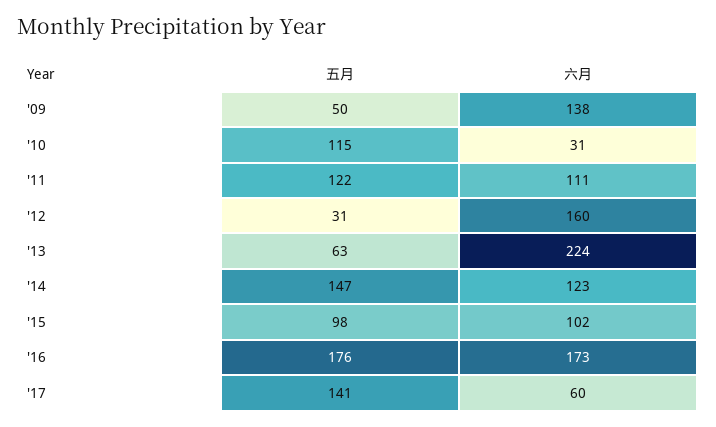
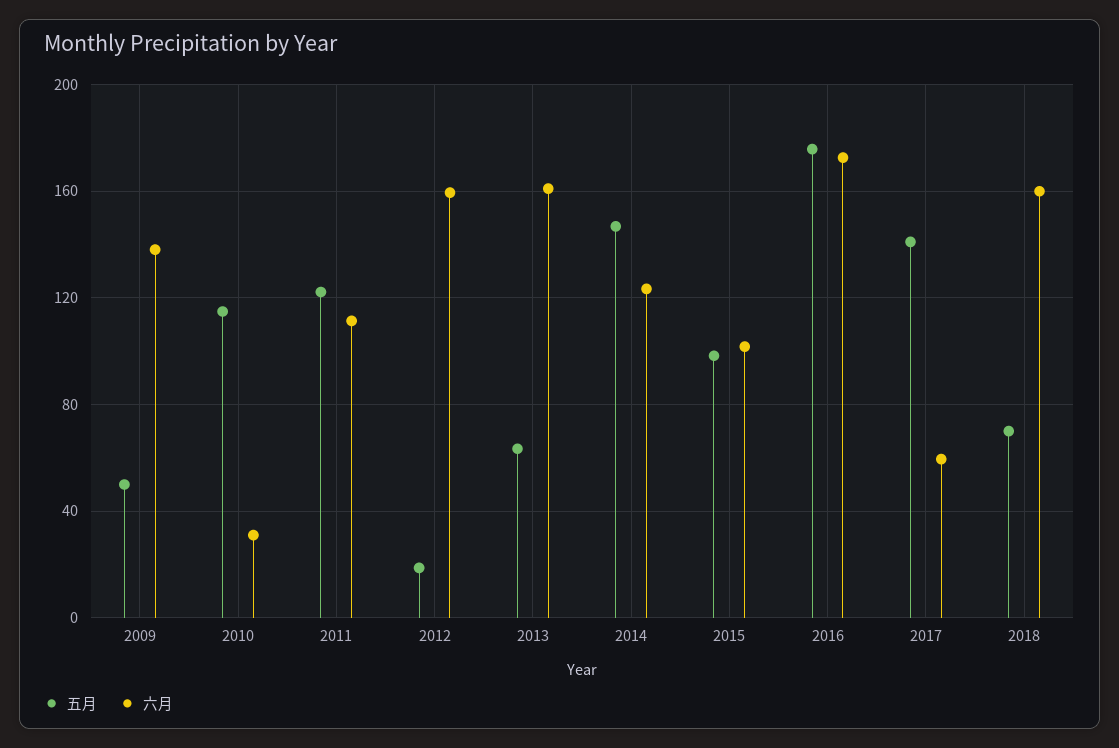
五月, '12: 31 -> 20
六月, '13: 224 -> 160
五月, 2018: none -> 70
六月, 2018: none -> 160

